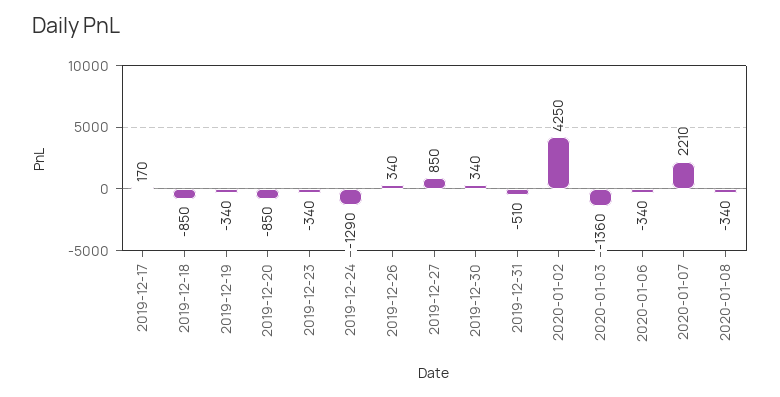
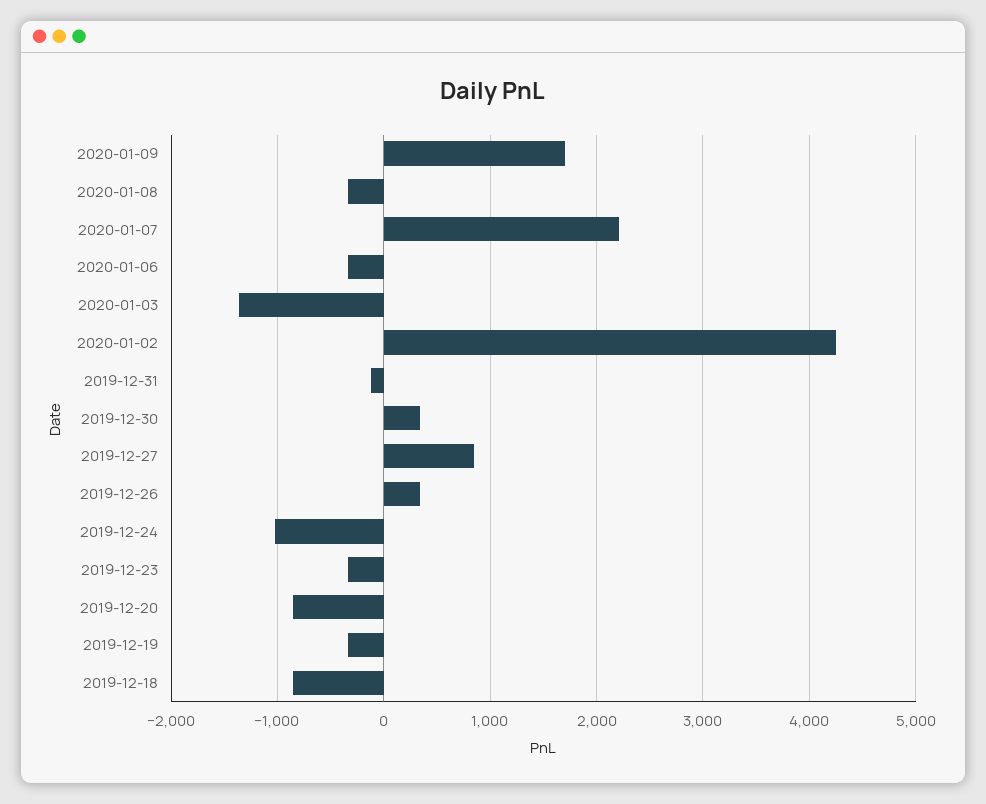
2019-12-17: 170 -> none
2019-12-24: -1290 -> -1000
2019-12-31: -510 -> -100
2020-01-09: none -> 1700

